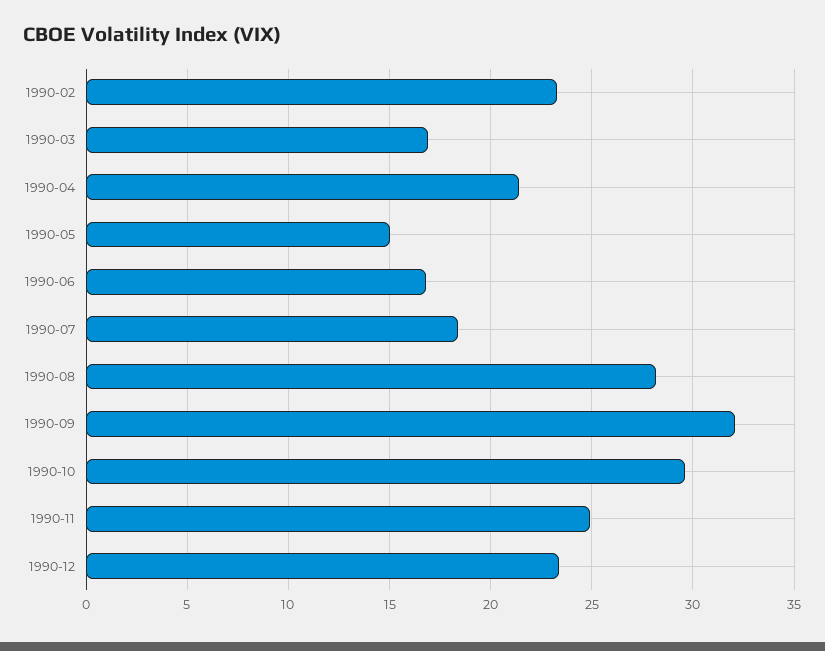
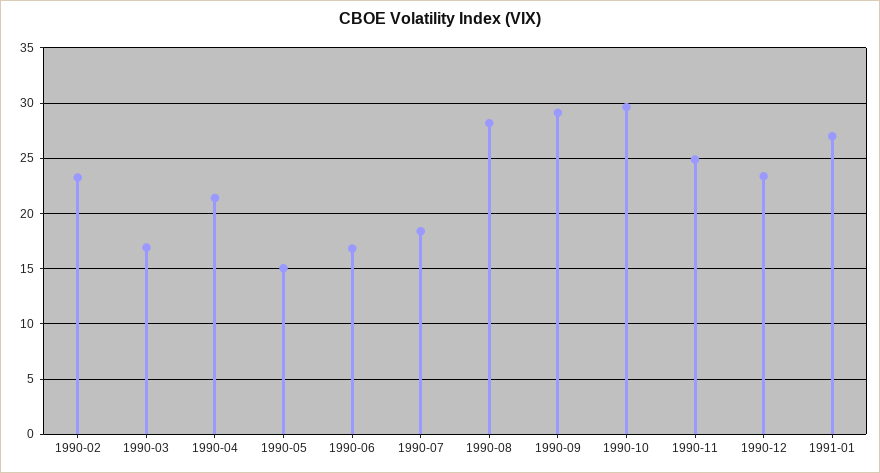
1990-09: 32 -> 29
1991-01: none -> 27

